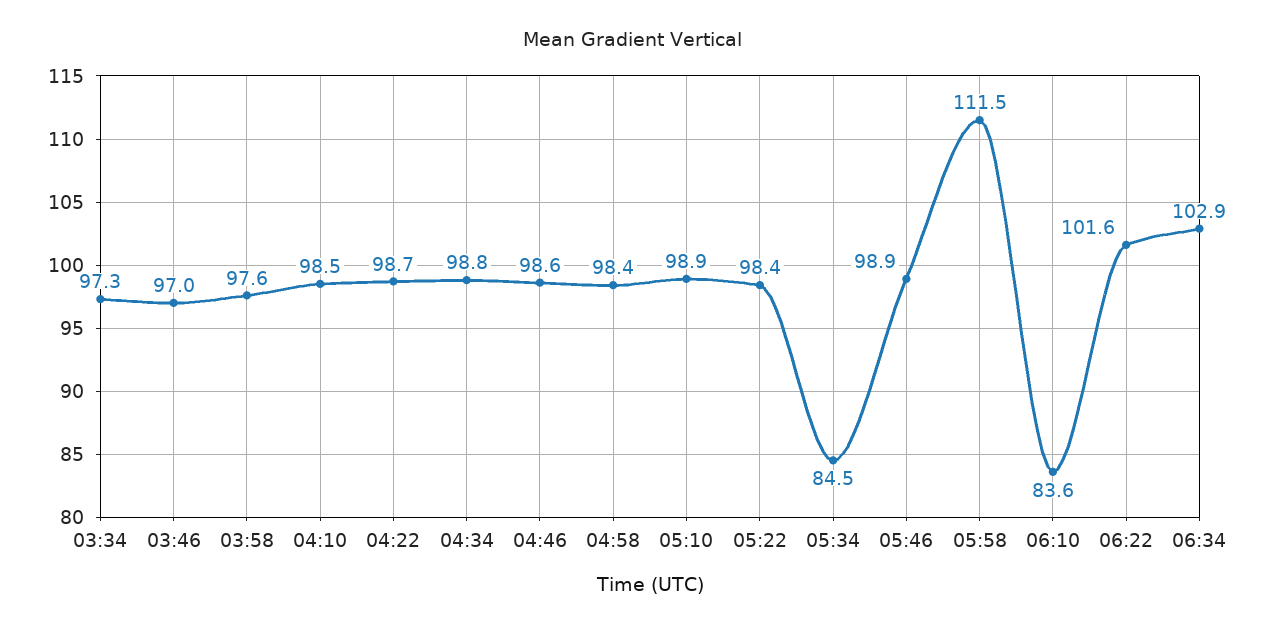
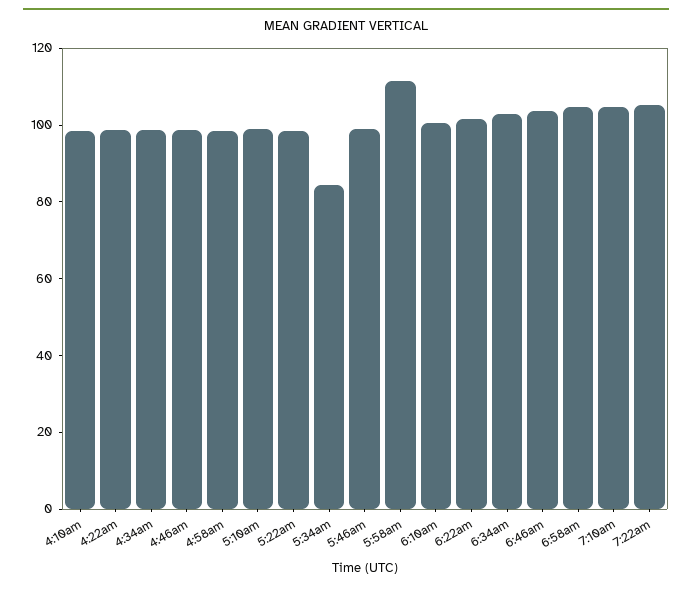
03:34: 97.3 -> none
03:46: 97 -> none
03:58: 97.6 -> none
06:10: 83.6 -> 100
6:46am: none -> 105
6:58am: none -> 105
7:10am: none -> 105
7:22am: none -> 105

